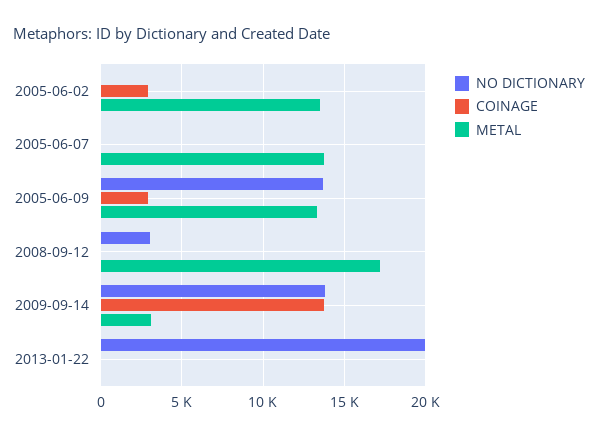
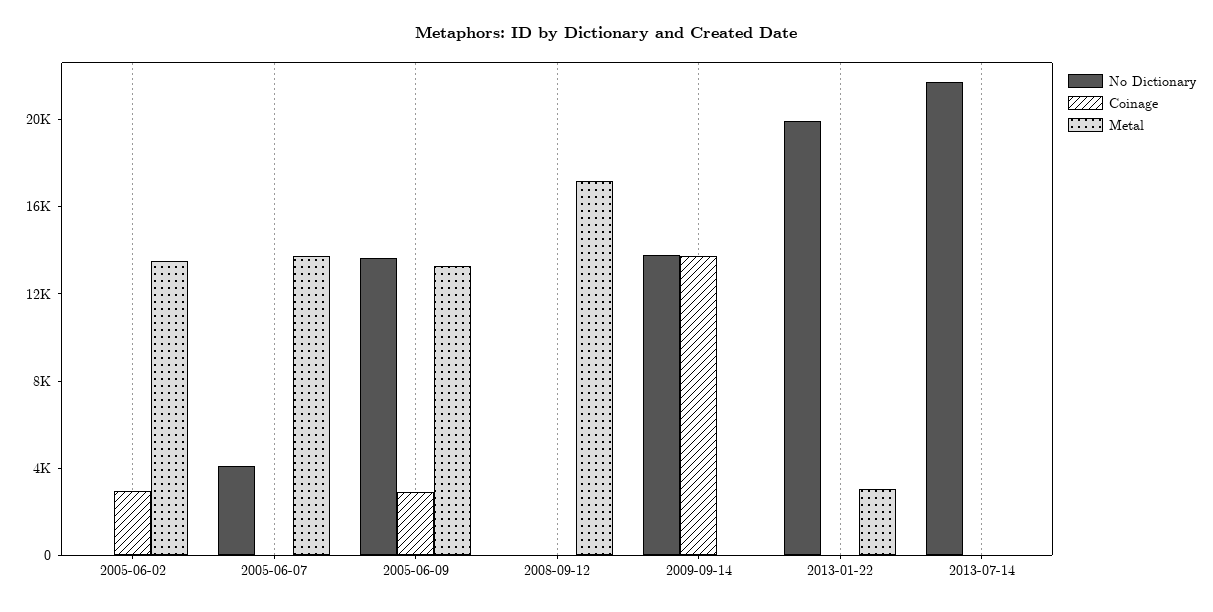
NO DICTIONARY, 2005-06-07: 0 -> 4000
NO DICTIONARY, 2008-09-12: 3000 -> 0
METAL, 2009-09-14: 3000 -> 0
METAL, 2013-01-22: 0 -> 3000
NO DICTIONARY, 2013-07-14: none -> 22000
COINAGE, 2013-07-14: none -> 0
METAL, 2013-07-14: none -> 0

